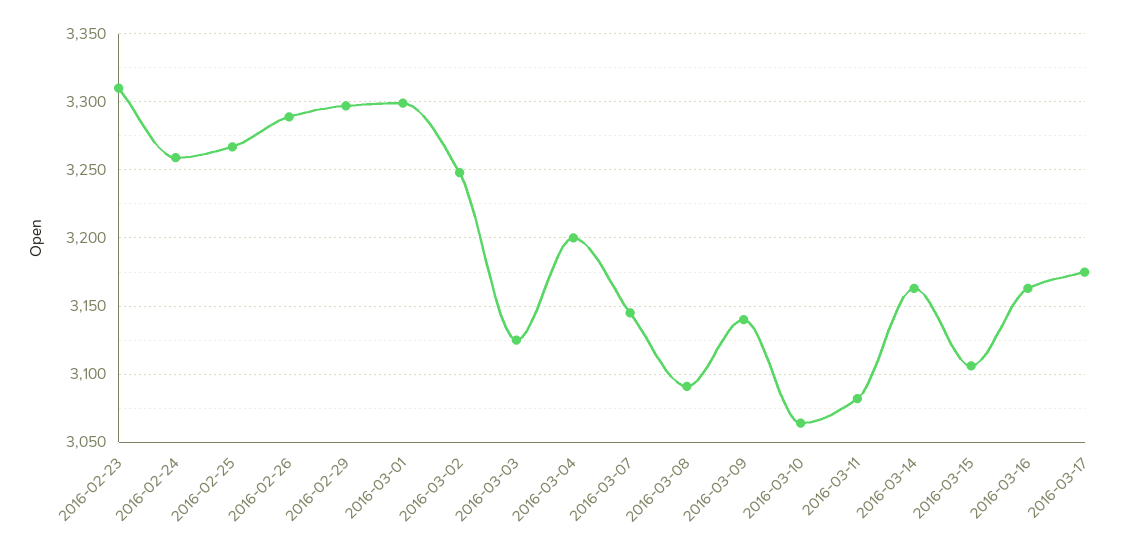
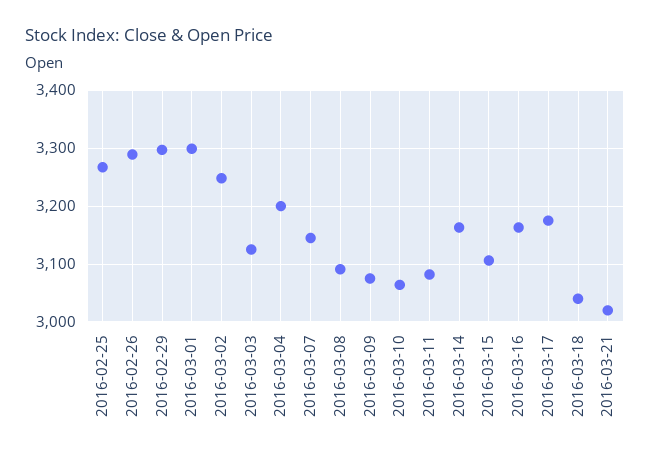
2016-02-23: 3310 -> none
2016-02-24: 3260 -> none
2016-03-09: 3140 -> 3080
2016-03-18: none -> 3040
2016-03-21: none -> 3020

